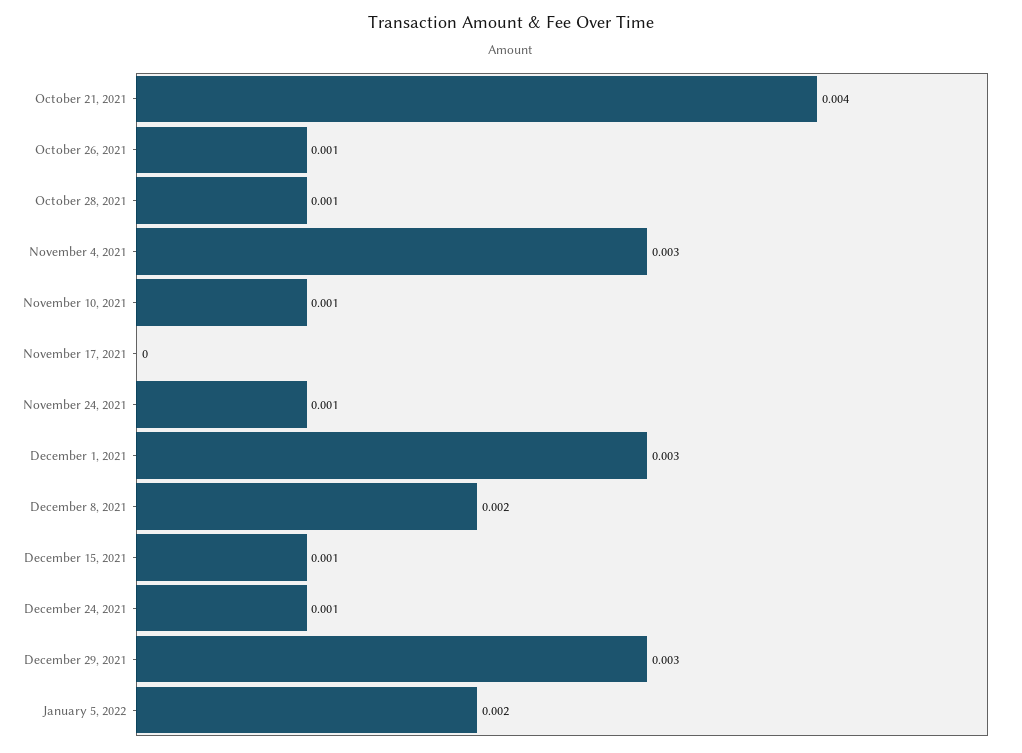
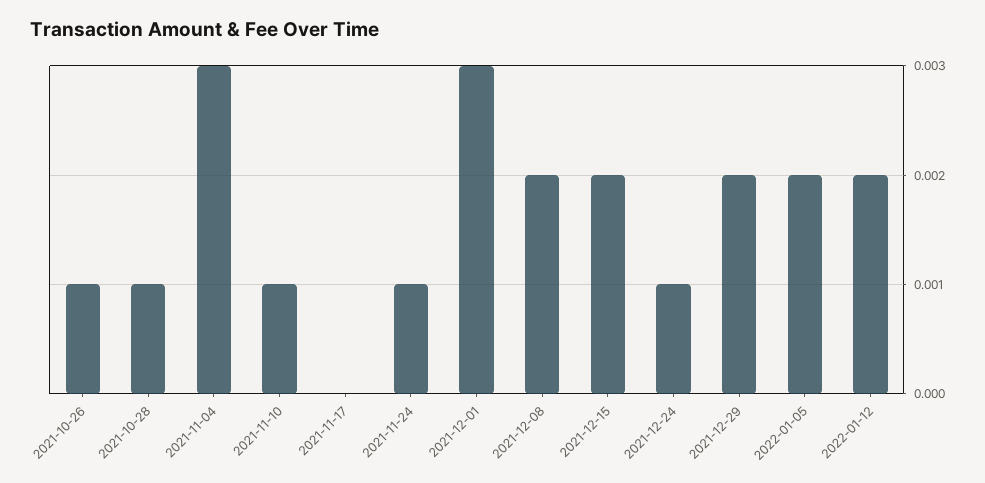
October 21, 2021: 0.004 -> none
December 15, 2021: 0.001 -> 0.002
December 29, 2021: 0.003 -> 0.002
2022-01-12: none -> 0.002

